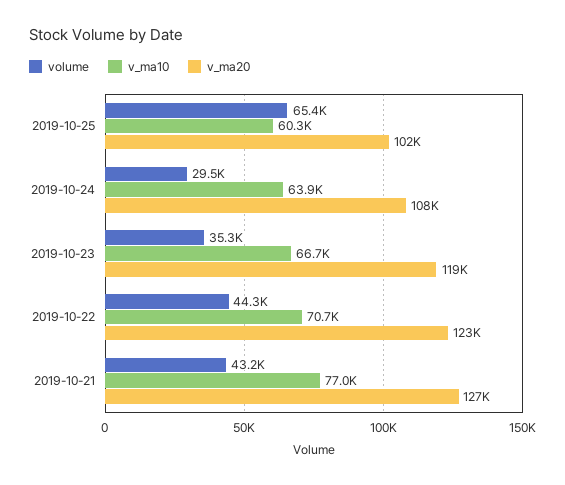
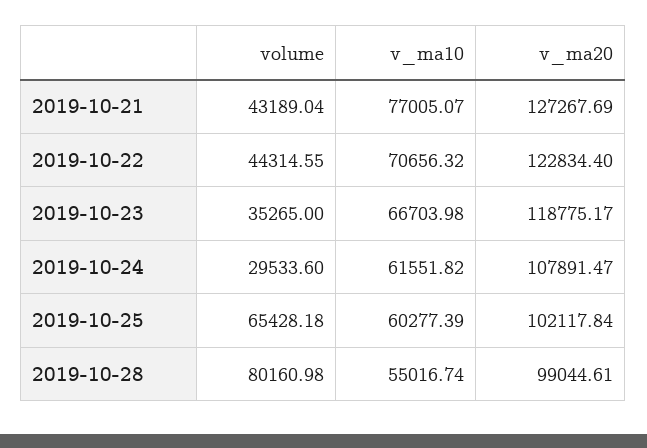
v_ma10, 2019-10-24: 63900 -> 61551.82
volume, 2019-10-28: none -> 80160.98
v_ma10, 2019-10-28: none -> 55016.74
v_ma20, 2019-10-28: none -> 99044.61

